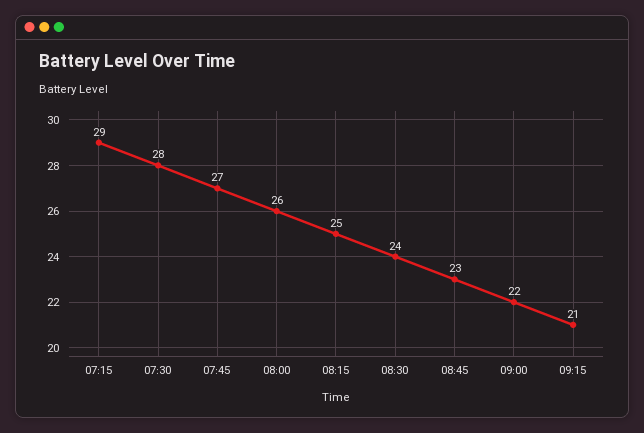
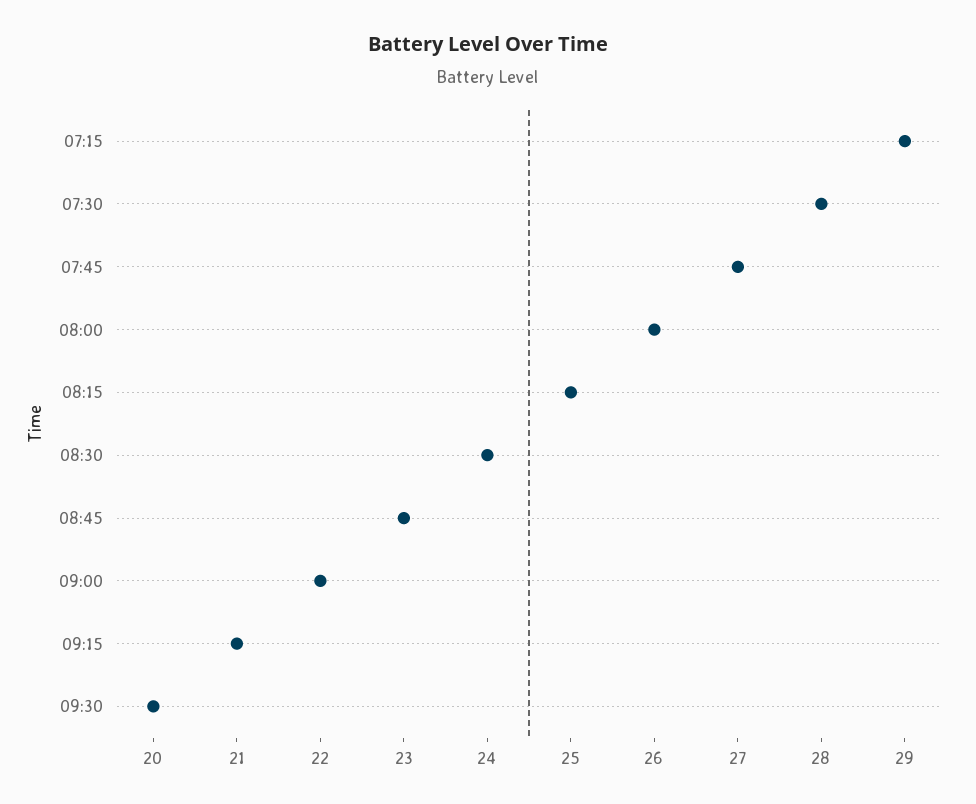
09:30: none -> 20

